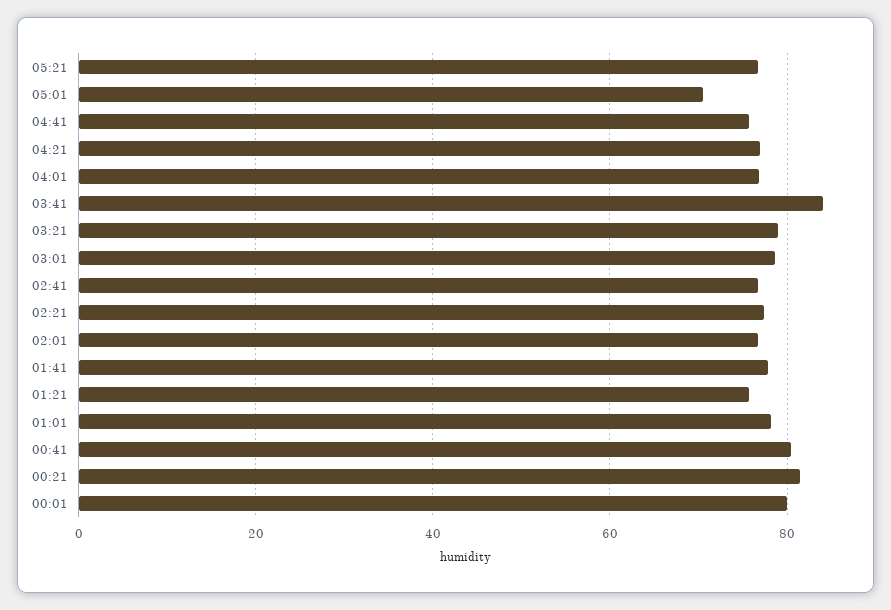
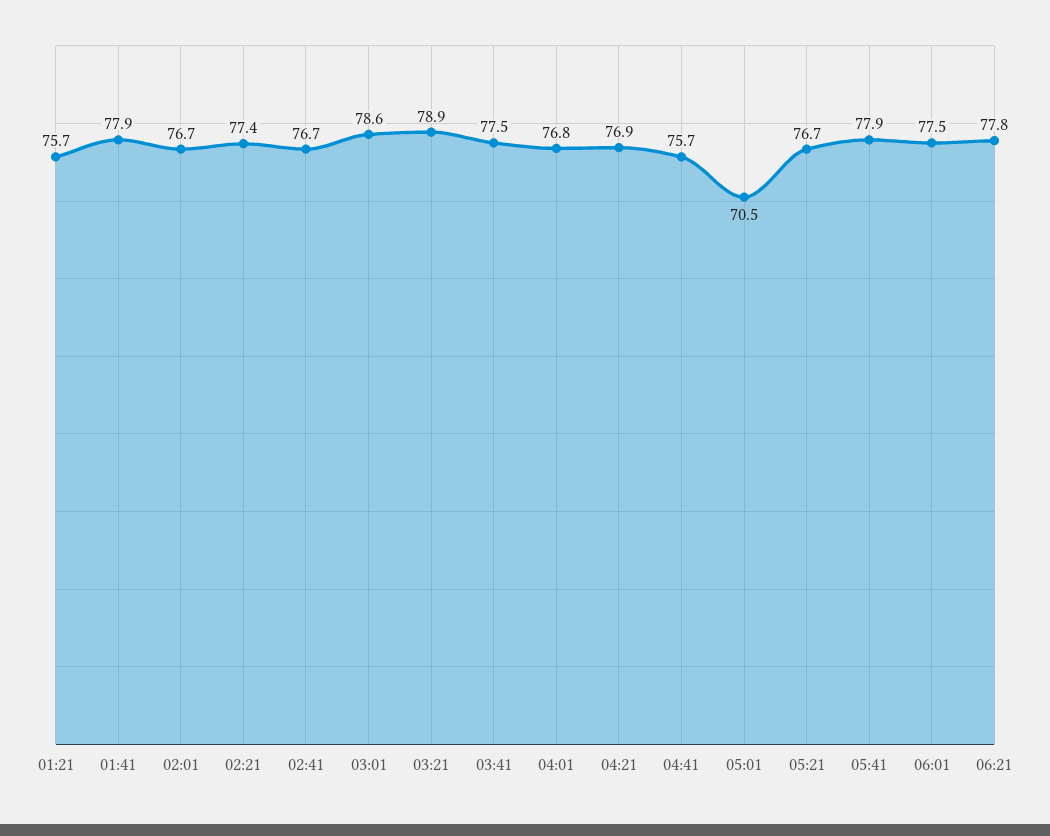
03:41: 84 -> 77.5
01:01: 78 -> none
00:41: 80 -> none
00:21: 82 -> none
00:01: 80 -> none
05:41: none -> 77.9
06:01: none -> 77.5
06:21: none -> 77.8

